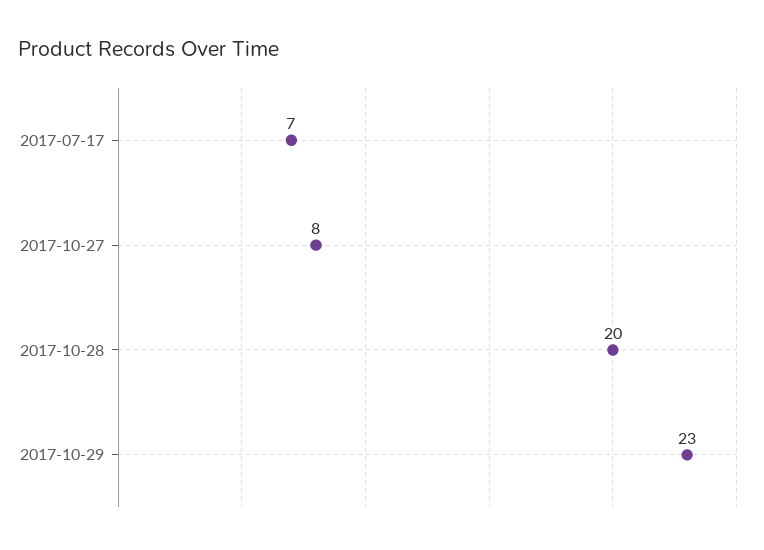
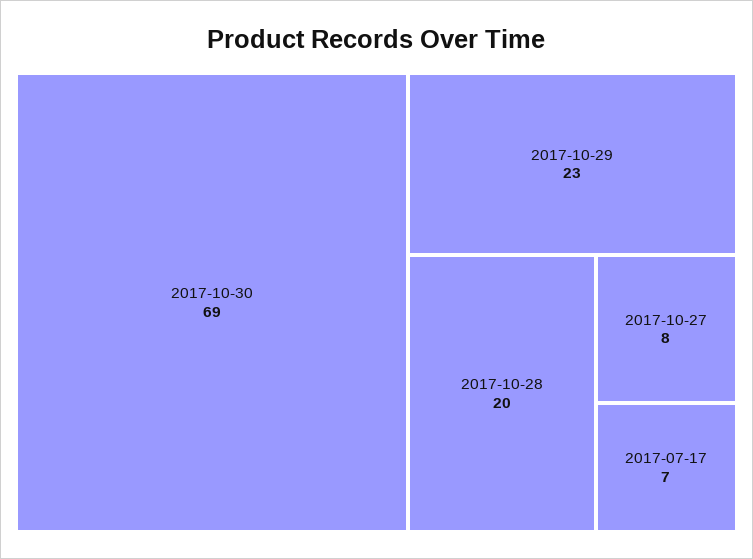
2017-10-30: none -> 69

